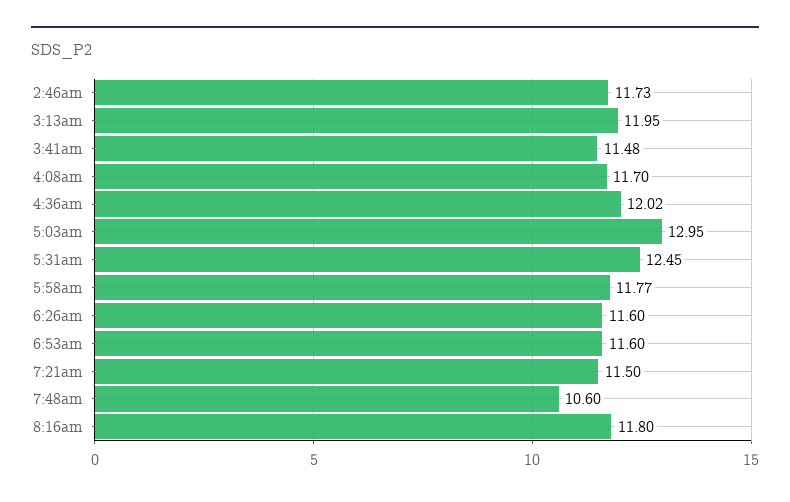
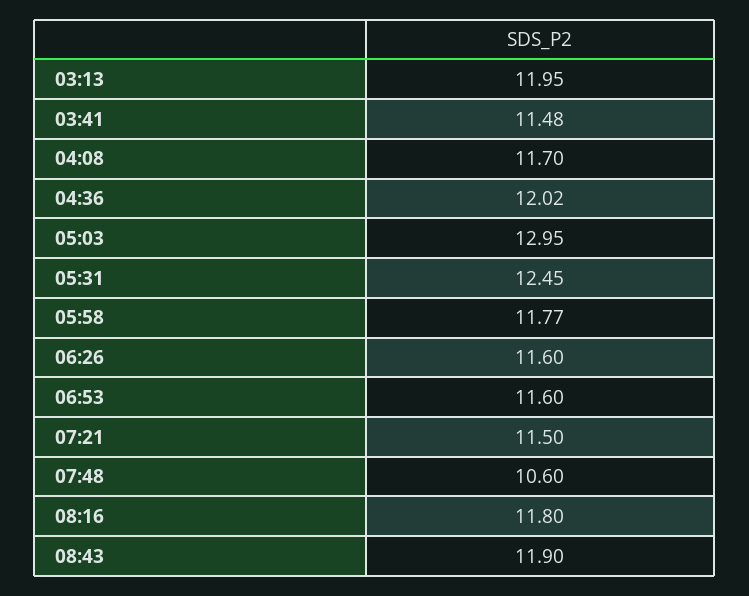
2:46am: 11.73 -> none
08:43: none -> 11.9

